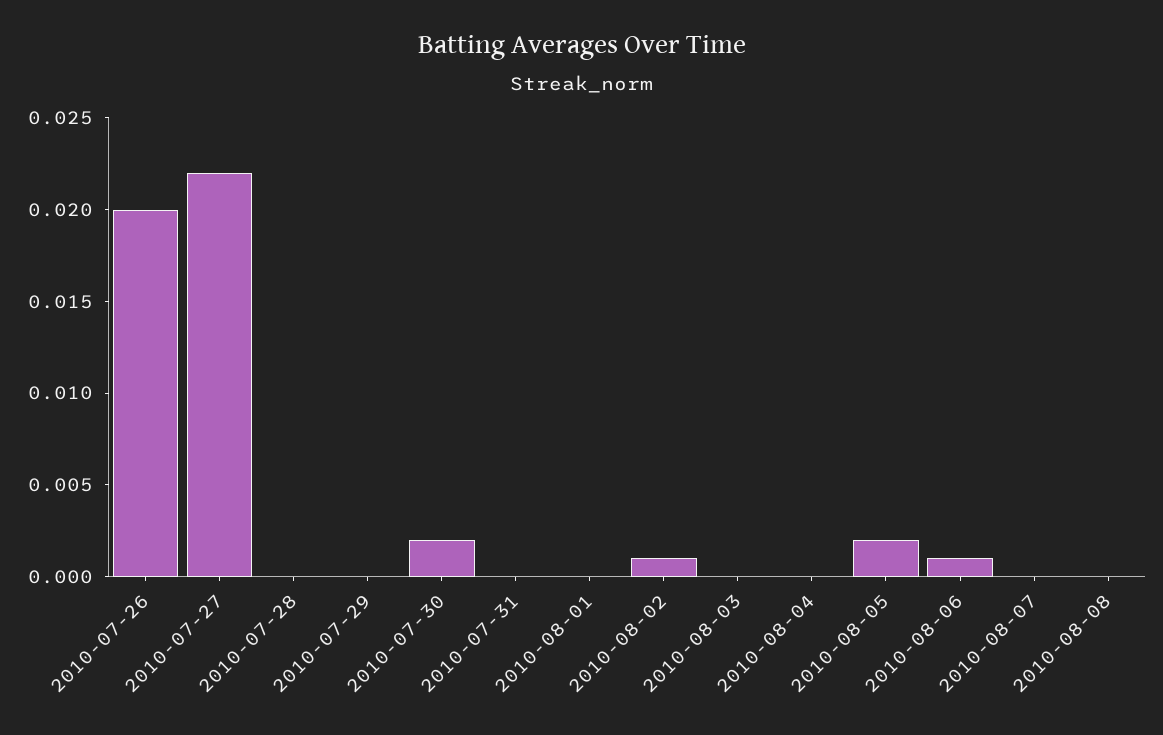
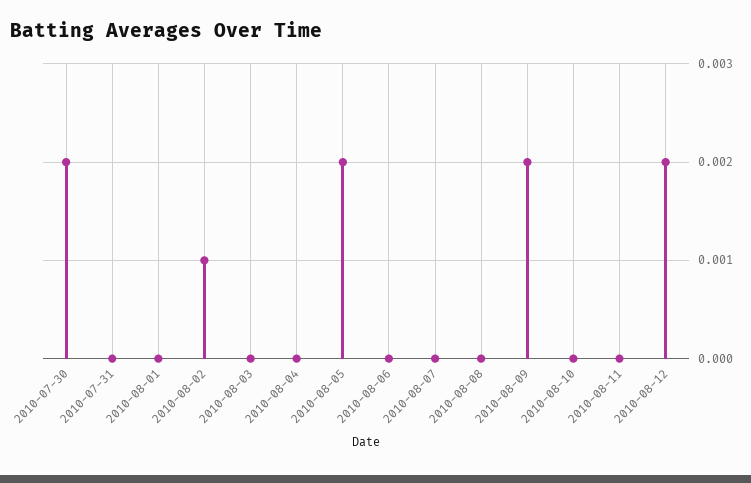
2010-07-26: 0.02 -> none
2010-07-27: 0.022 -> none
2010-07-28: 0 -> none
2010-07-29: 0 -> none
2010-08-06: 0.001 -> 0
2010-08-09: none -> 0.002
2010-08-10: none -> 0
2010-08-11: none -> 0
2010-08-12: none -> 0.002

